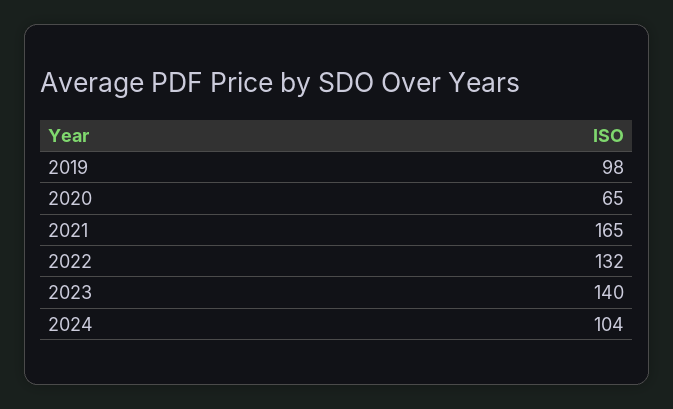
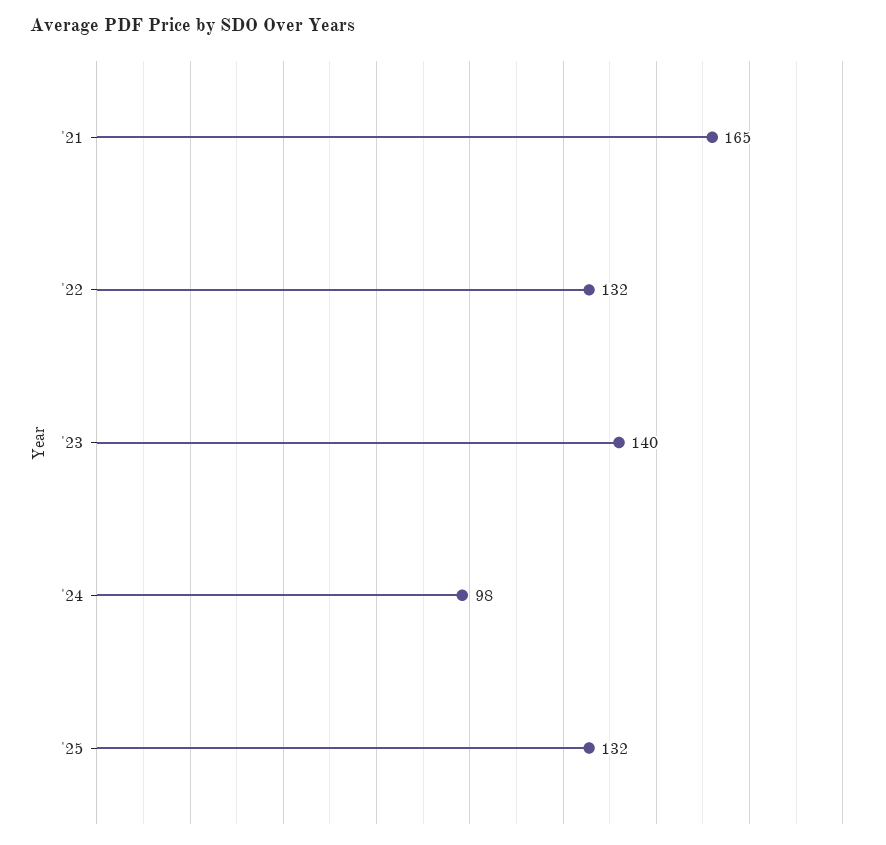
2019: 98 -> none
2020: 65 -> none
2024: 104 -> 98
'25: none -> 132

